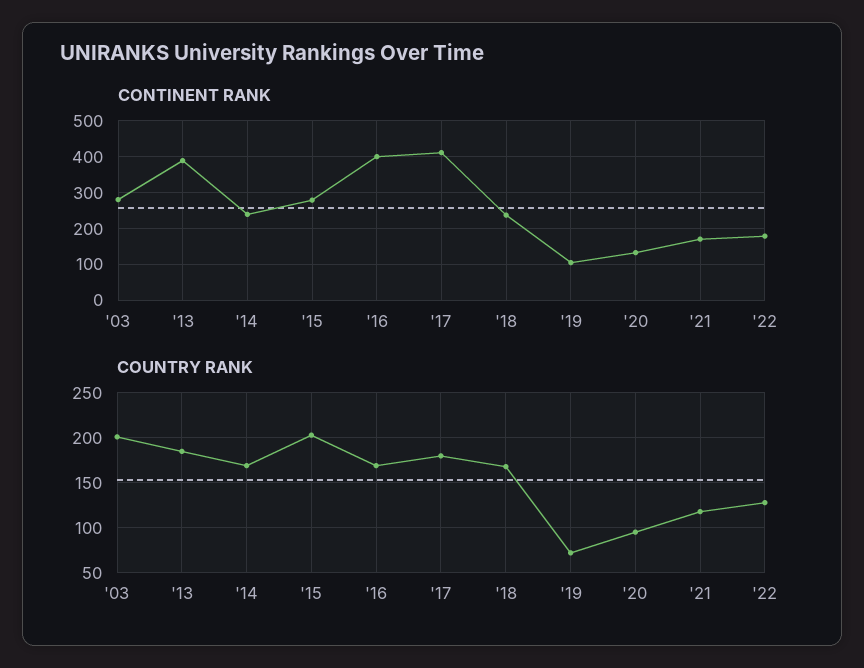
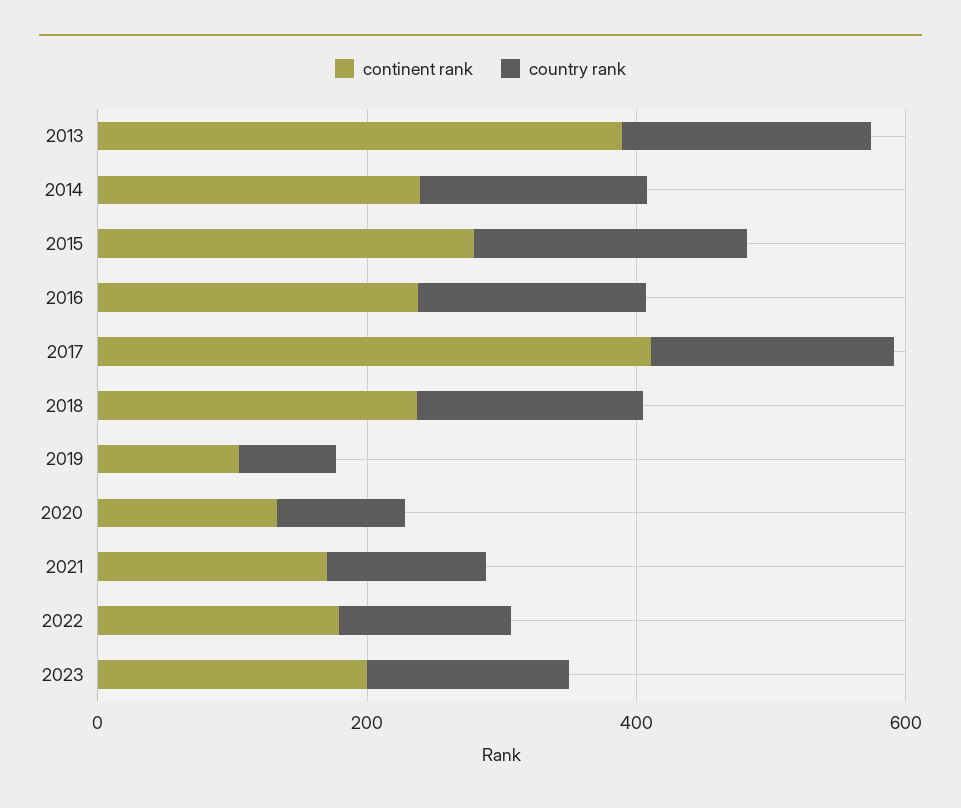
CONTINENT RANK, '03: 280 -> none
CONTINENT RANK, '16: 400 -> 250
COUNTRY RANK, '03: 200 -> none
CONTINENT RANK, 2023: none -> 200
COUNTRY RANK, 2023: none -> 150

